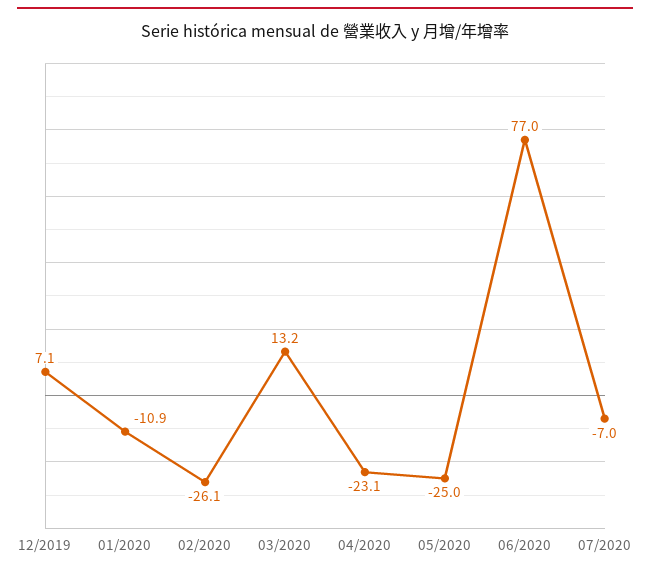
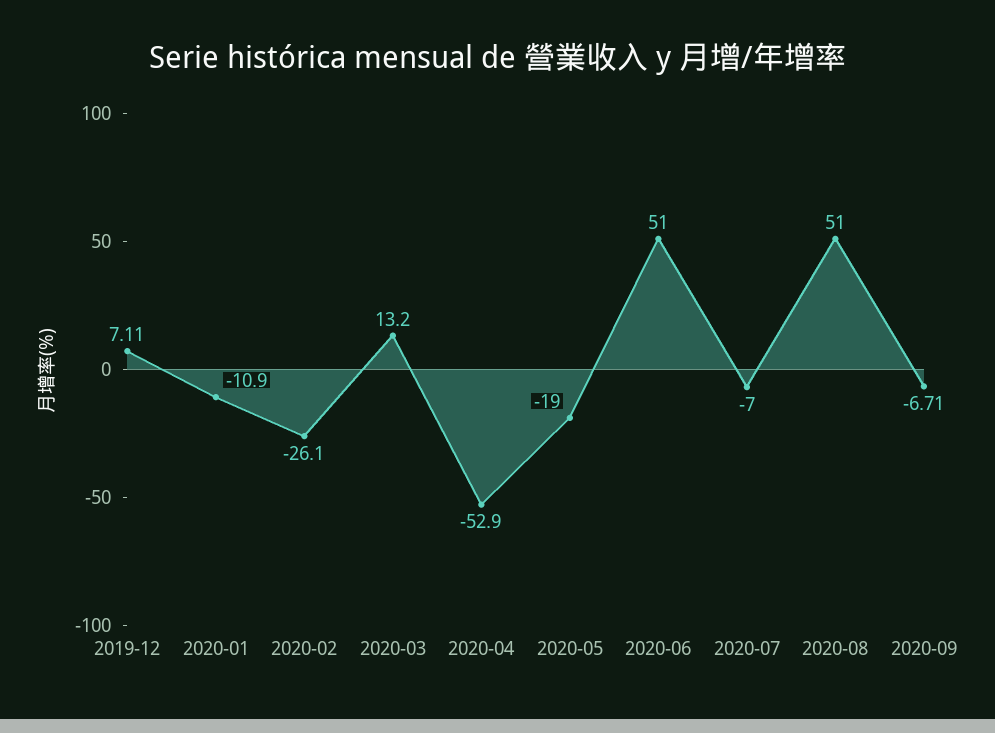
04/2020: -23.1 -> -52.9
05/2020: -25 -> -19
06/2020: 77 -> 51
2020-08: none -> 51
2020-09: none -> -6.71

